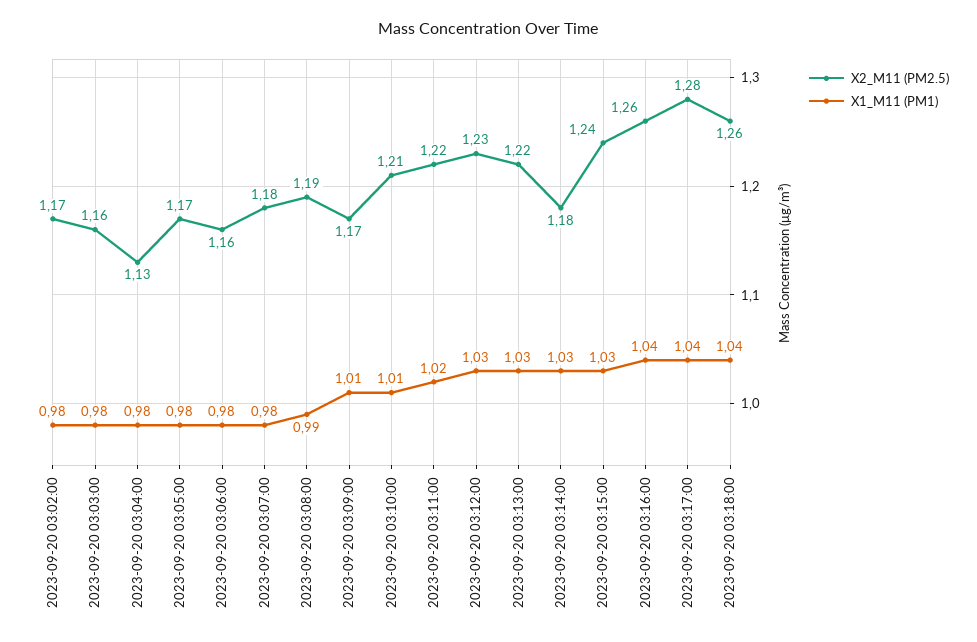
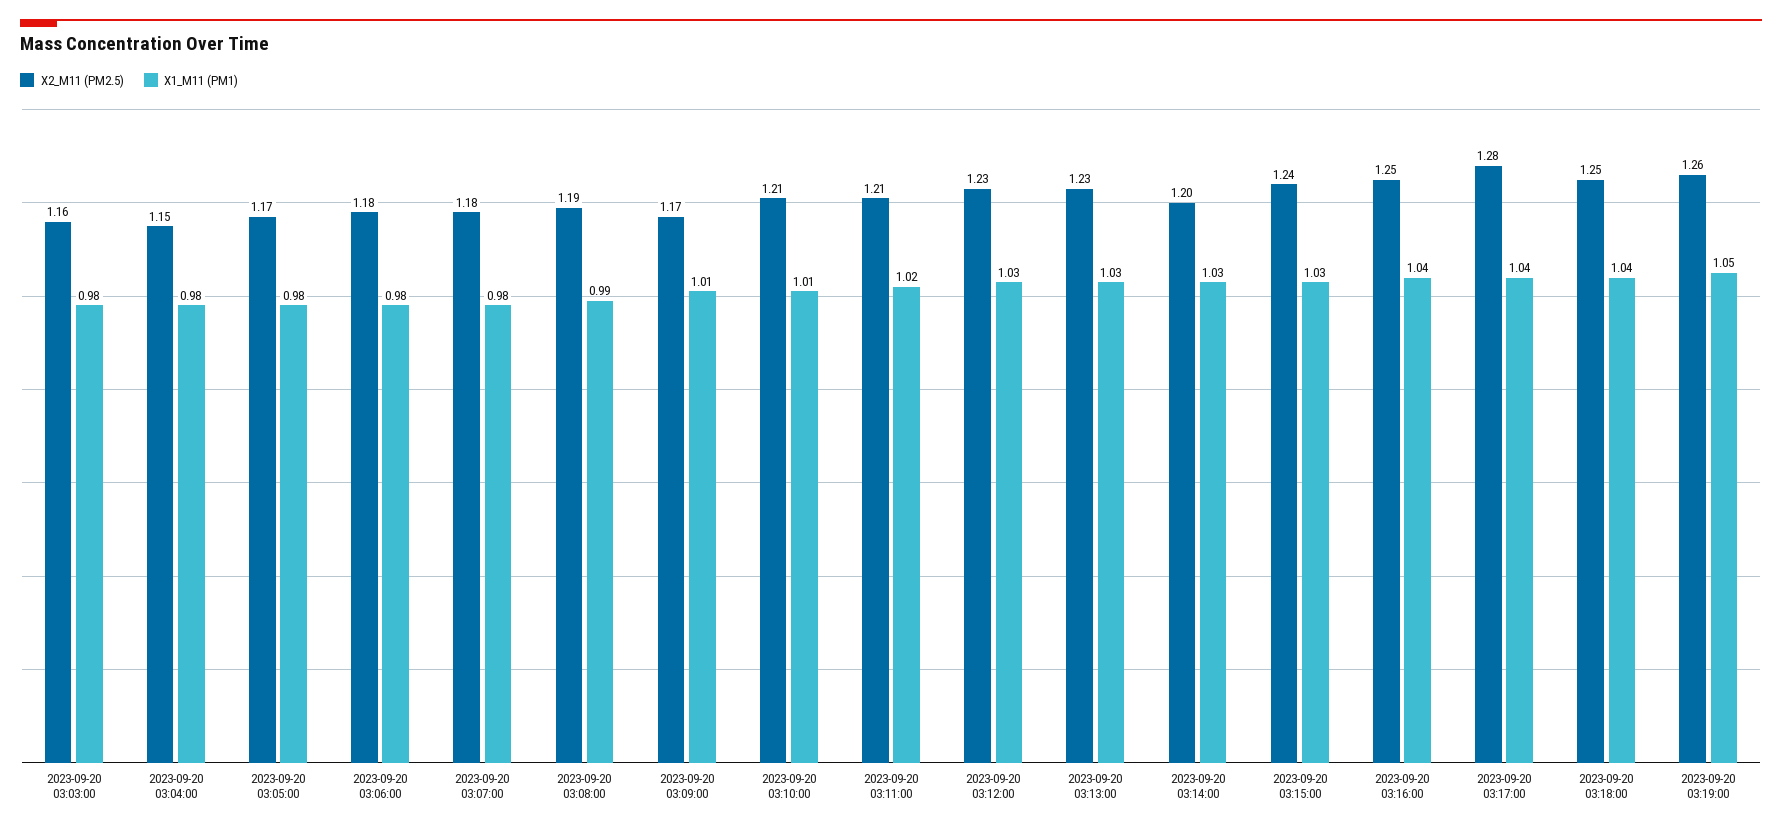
X2_M11 (PM2.5), 2023-09-20 03:02:00: 1.17 -> none
X1_M11 (PM1), 2023-09-20 03:02:00: 0.98 -> none
X2_M11 (PM2.5), 2023-09-20 03:04:00: 1.13 -> 1.15
X2_M11 (PM2.5), 2023-09-20 03:06:00: 1.16 -> 1.18
X2_M11 (PM2.5), 2023-09-20 03:11:00: 1.22 -> 1.21
X2_M11 (PM2.5), 2023-09-20 03:13:00: 1.22 -> 1.23
X2_M11 (PM2.5), 2023-09-20 03:14:00: 1.18 -> 1.2
X2_M11 (PM2.5), 2023-09-20 03:16:00: 1.26 -> 1.25
X2_M11 (PM2.5), 2023-09-20 03:18:00: 1.26 -> 1.25
X2_M11 (PM2.5), 2023-09-20 03:19:00: none -> 1.26
X1_M11 (PM1), 2023-09-20 03:19:00: none -> 1.05

